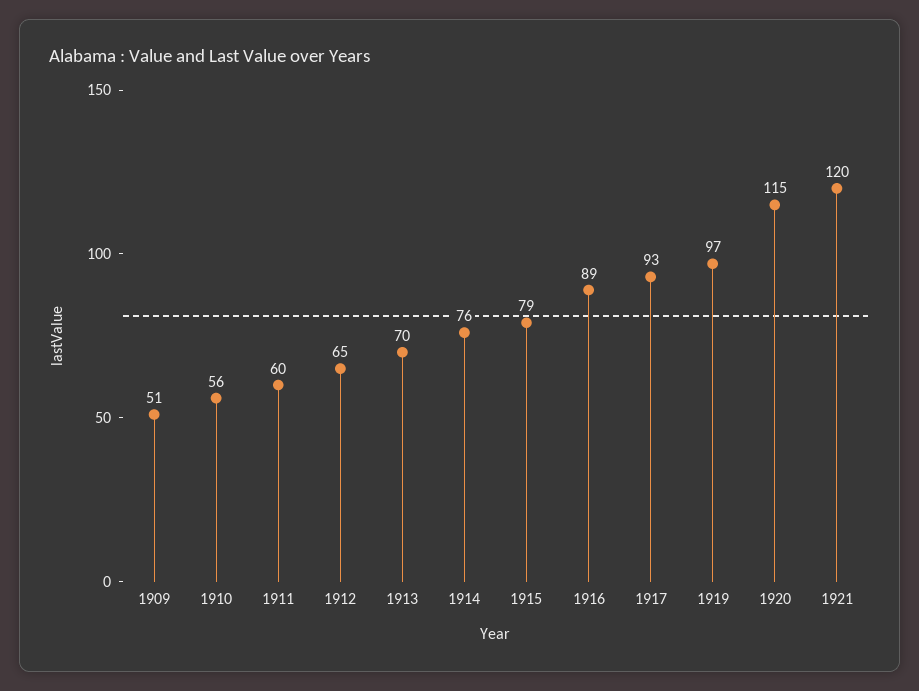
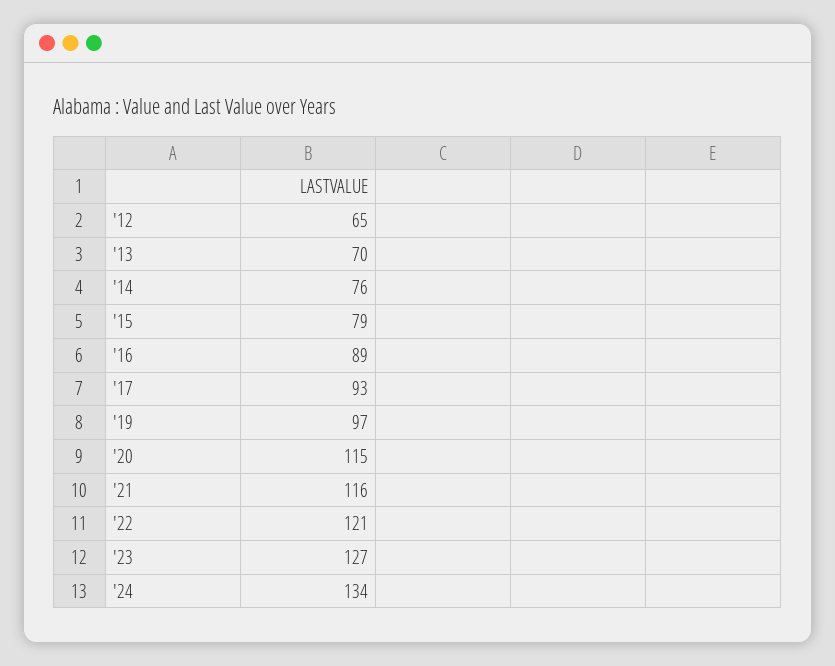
1909: 51 -> none
1910: 56 -> none
1911: 60 -> none
1921: 120 -> 116
'22: none -> 121
'23: none -> 127
'24: none -> 134

